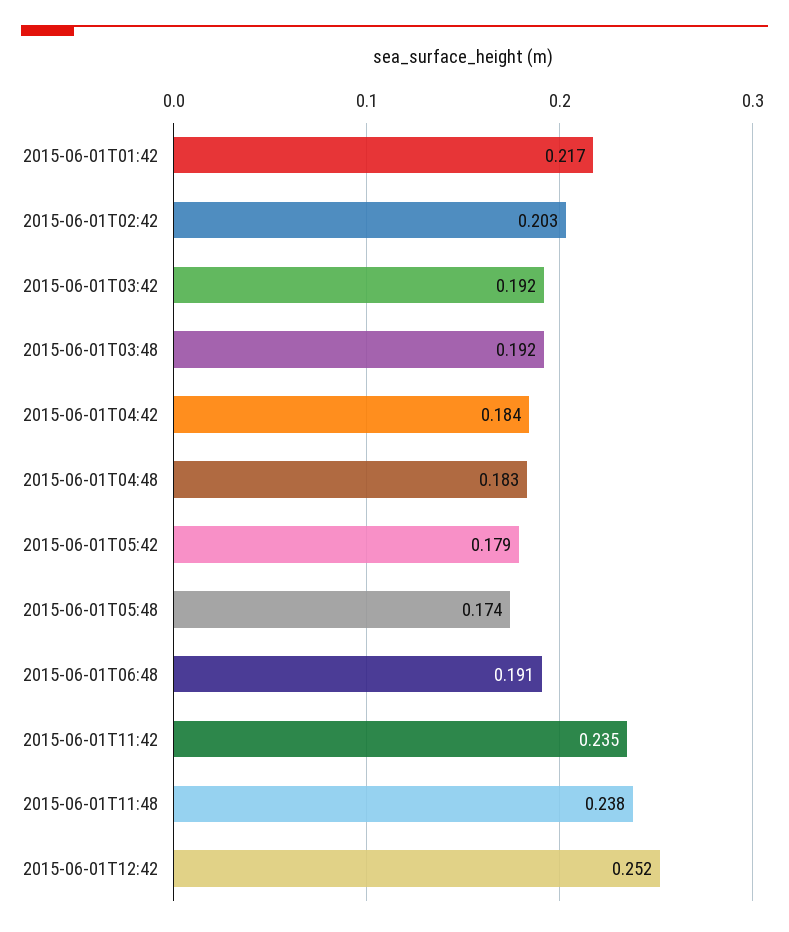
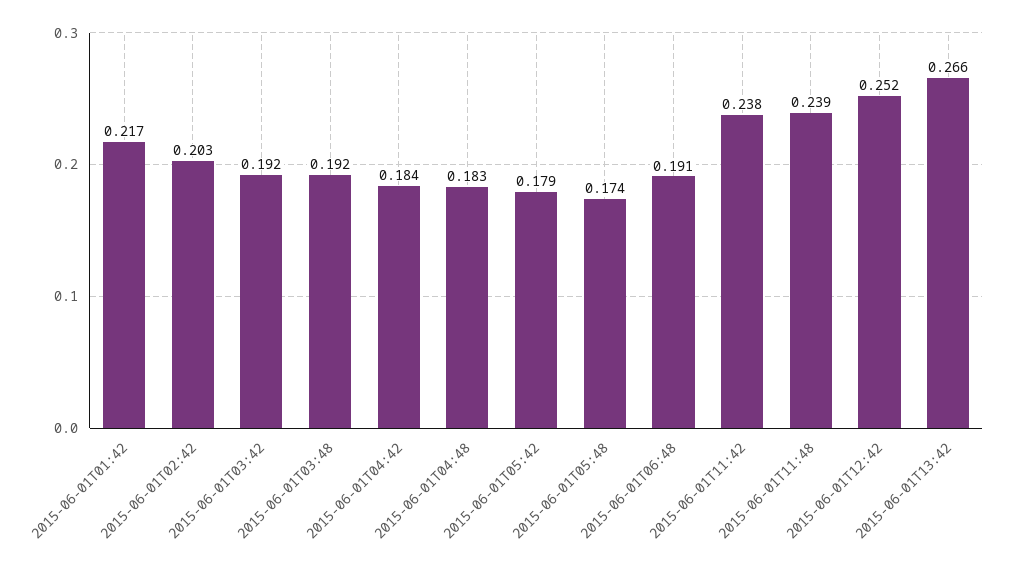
2015-06-01T11:42: 0.235 -> 0.238
2015-06-01T11:48: 0.238 -> 0.239
2015-06-01T13:42: none -> 0.266

